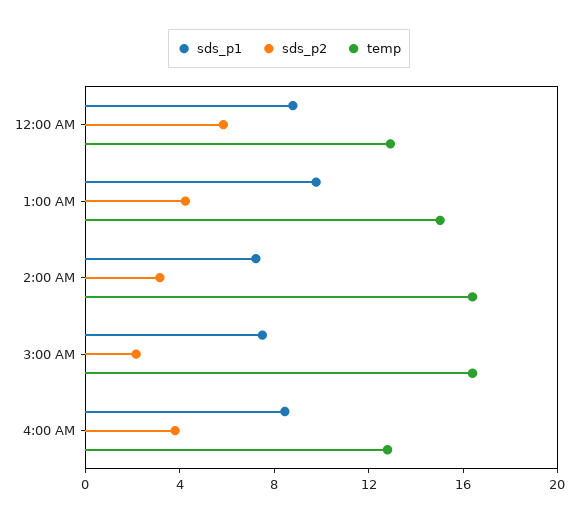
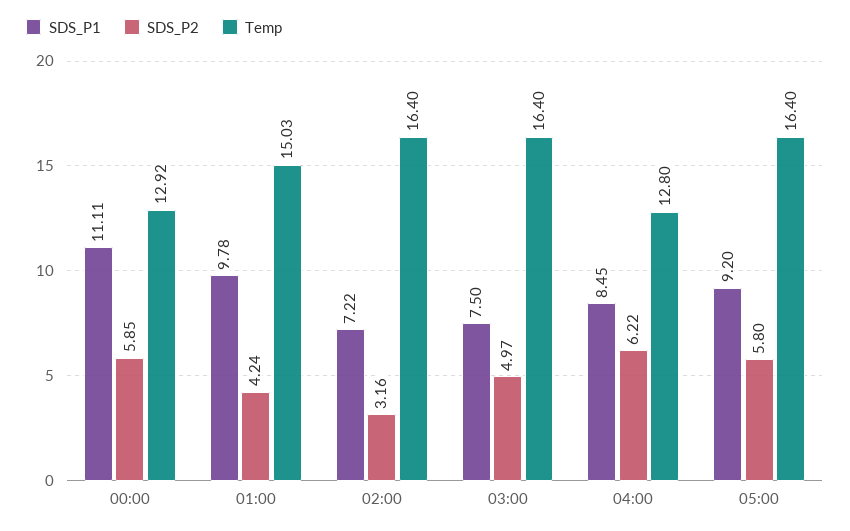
sds_p1, 12:00 AM: 9 -> 11.11
sds_p2, 3:00 AM: 2 -> 4.97
sds_p2, 4:00 AM: 4 -> 6.22
sds_p1, 05:00: none -> 9.2
sds_p2, 05:00: none -> 5.8
temp, 05:00: none -> 16.4

